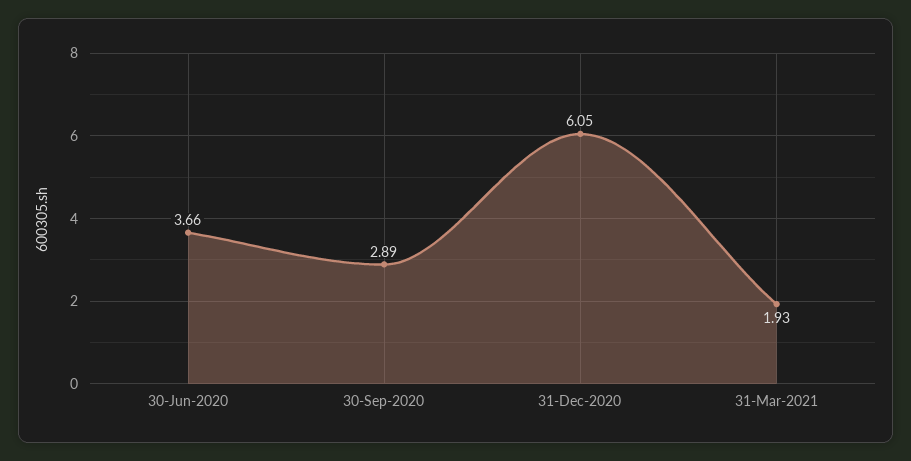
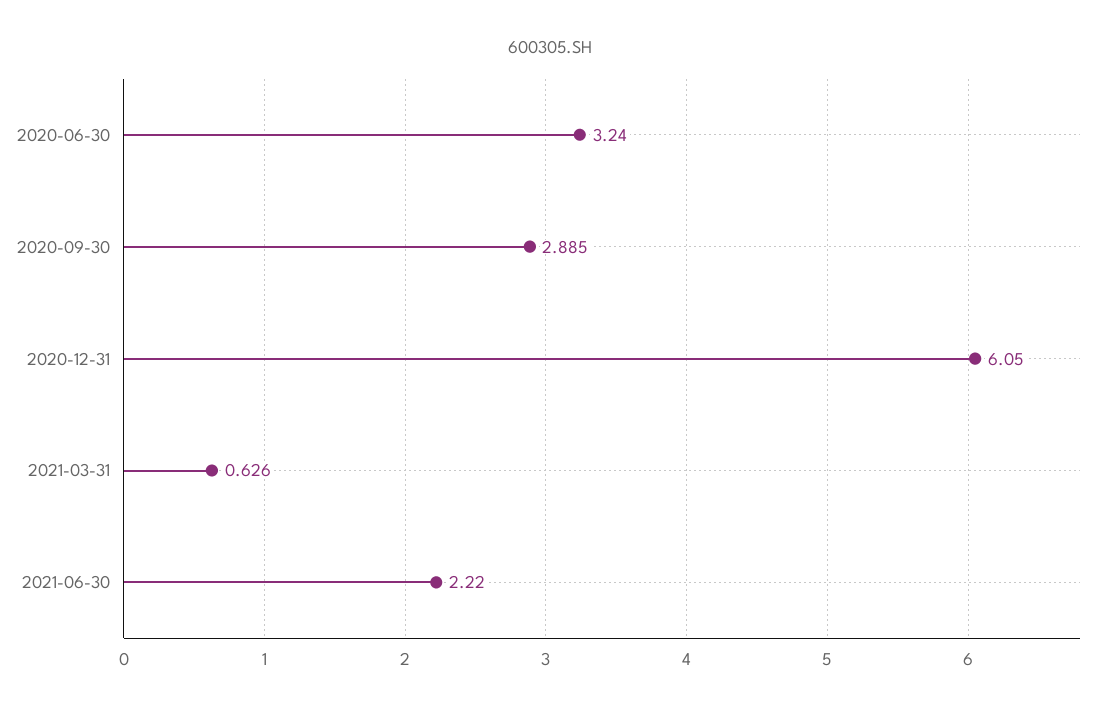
30-Jun-2020: 3.66 -> 3.24
31-Mar-2021: 1.93 -> 0.626
2021-06-30: none -> 2.22

